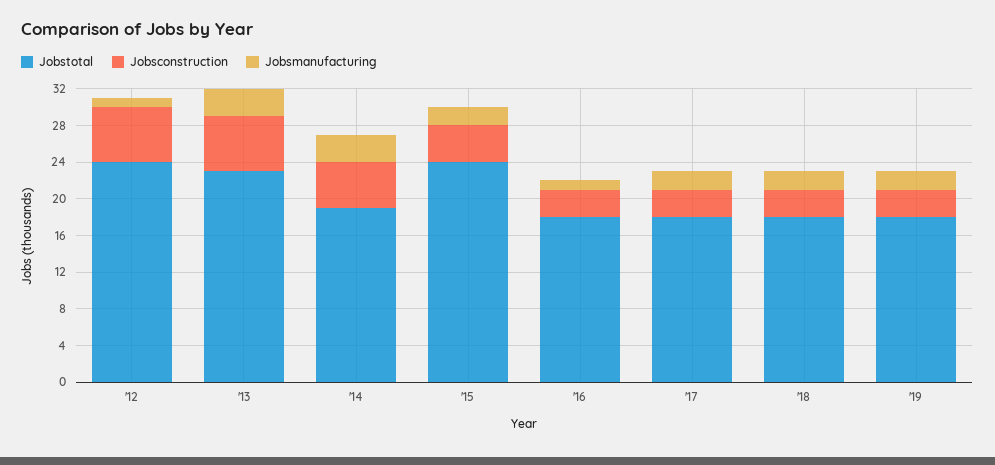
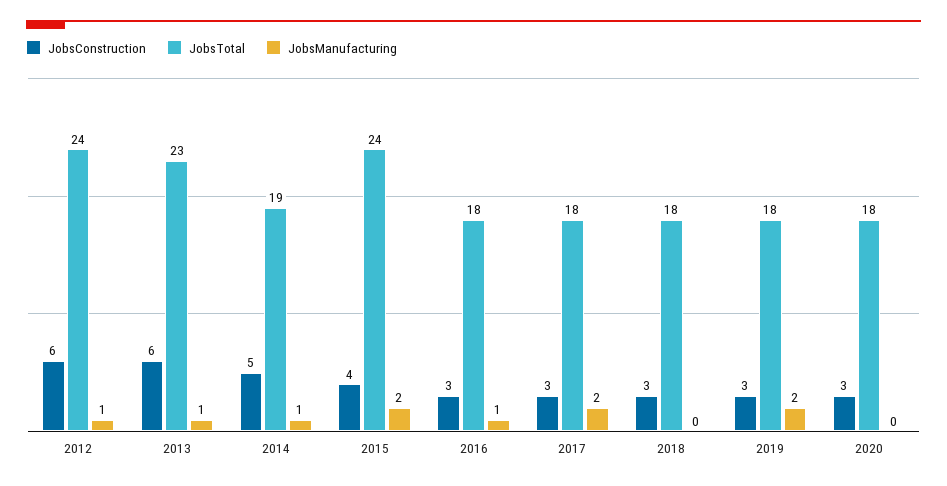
Jobsmanufacturing, '13: 3 -> 1
Jobsmanufacturing, '14: 3 -> 1
Jobsmanufacturing, '18: 2 -> 0
Jobsconstruction, 2020: none -> 3
Jobstotal, 2020: none -> 18
Jobsmanufacturing, 2020: none -> 0

